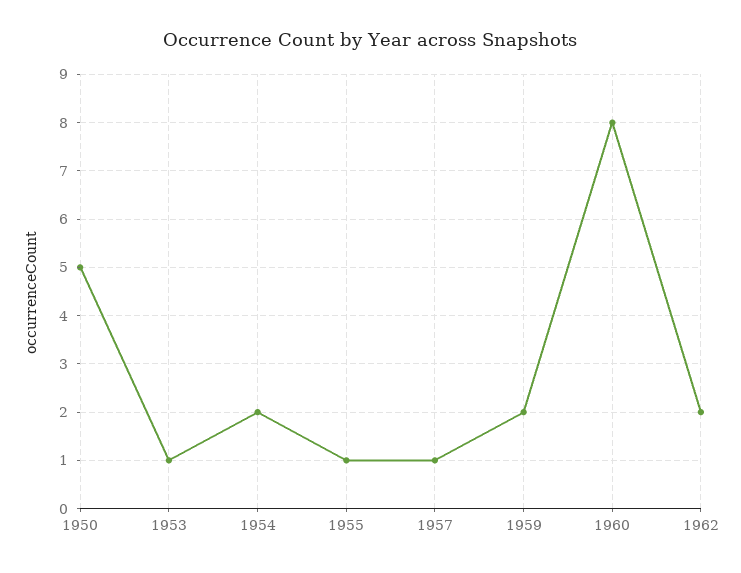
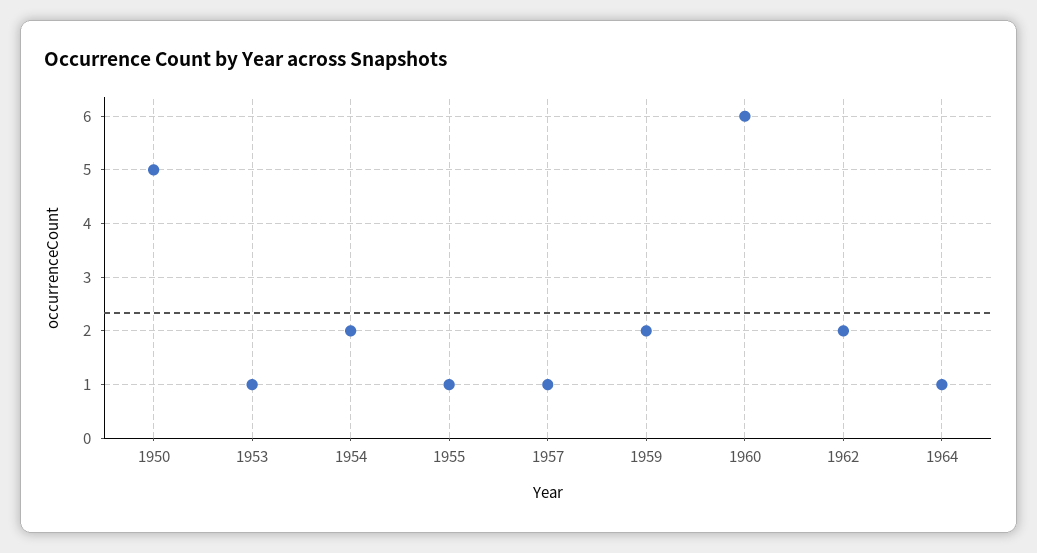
1960: 8 -> 6
1964: none -> 1

